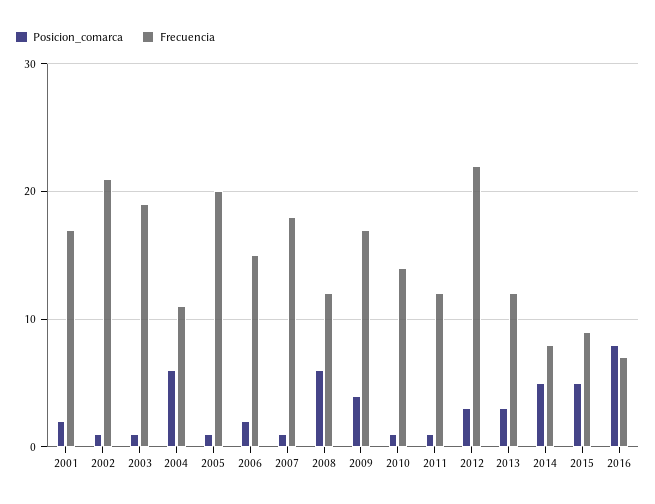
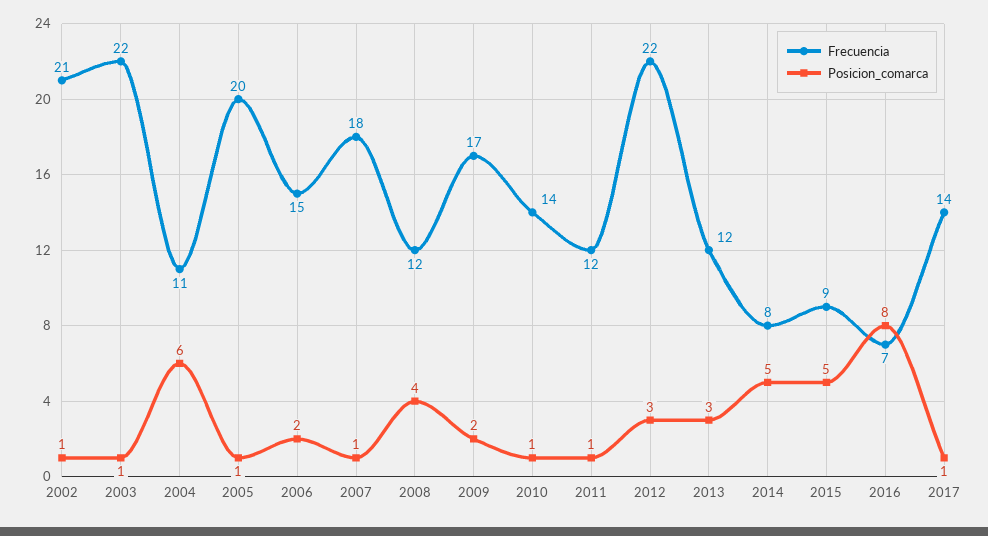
Posicion_comarca, 2001: 2 -> none
Frecuencia, 2001: 17 -> none
Frecuencia, 2003: 19 -> 22
Posicion_comarca, 2008: 6 -> 4
Posicion_comarca, 2009: 4 -> 2
Frecuencia, 2017: none -> 14
Posicion_comarca, 2017: none -> 1

